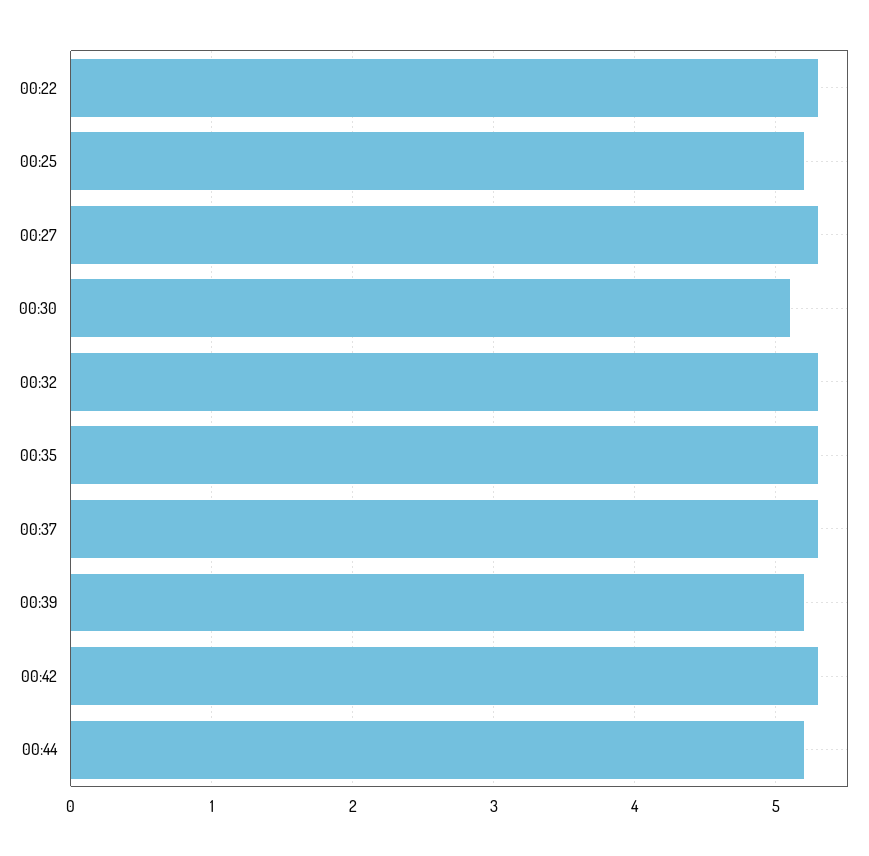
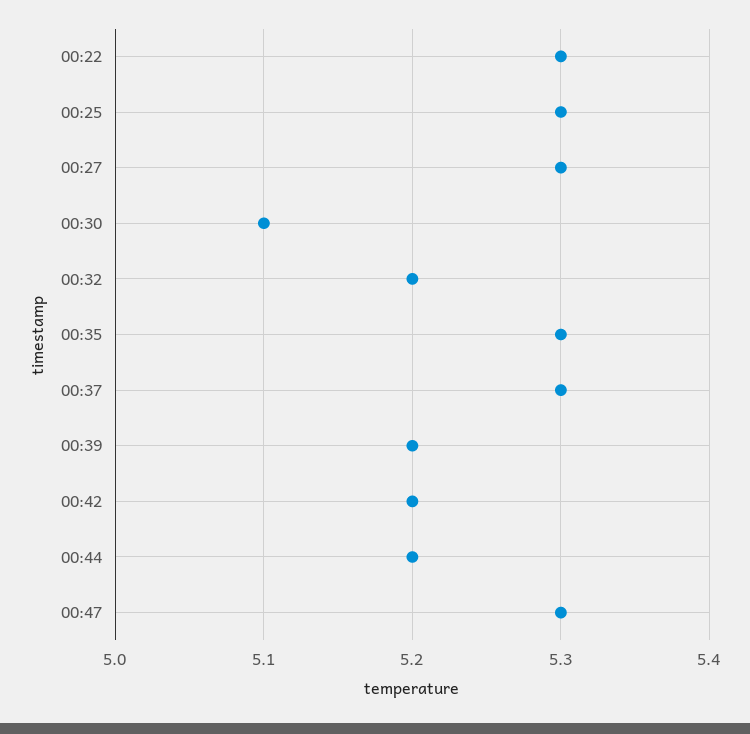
00:25: 5.2 -> 5.3
00:32: 5.3 -> 5.2
00:42: 5.3 -> 5.2
00:47: none -> 5.3

